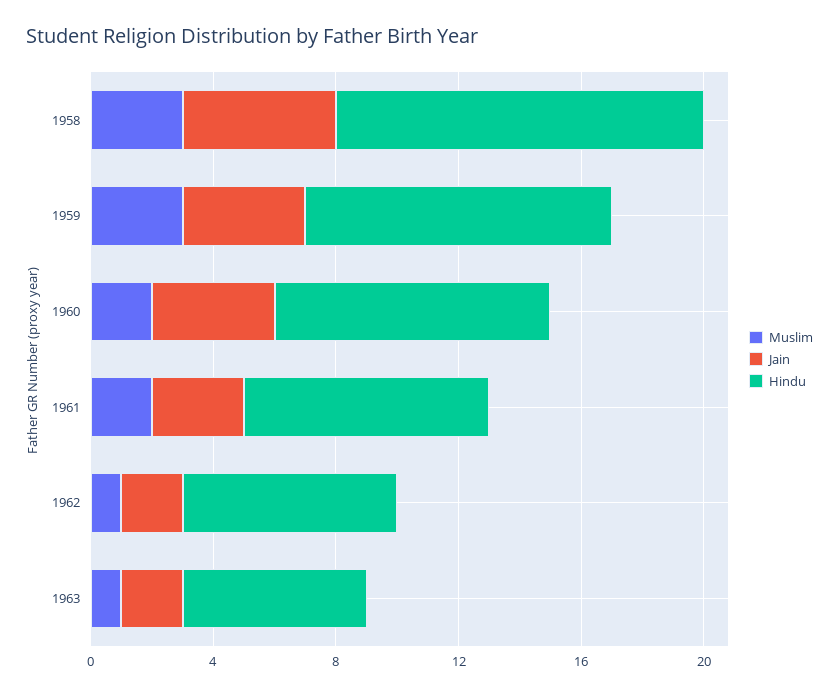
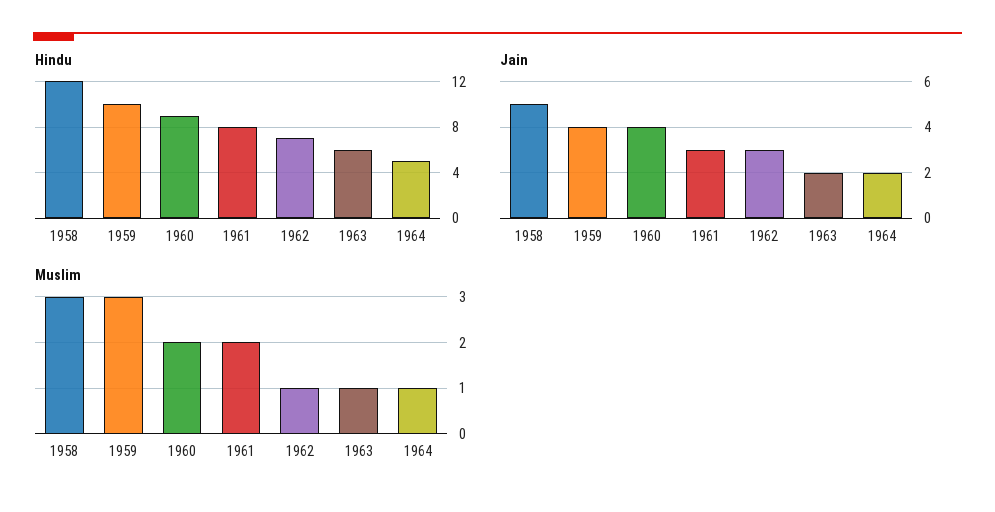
Jain, 1962: 2 -> 3
Hindu, 1964: none -> 5
Jain, 1964: none -> 2
Muslim, 1964: none -> 1

